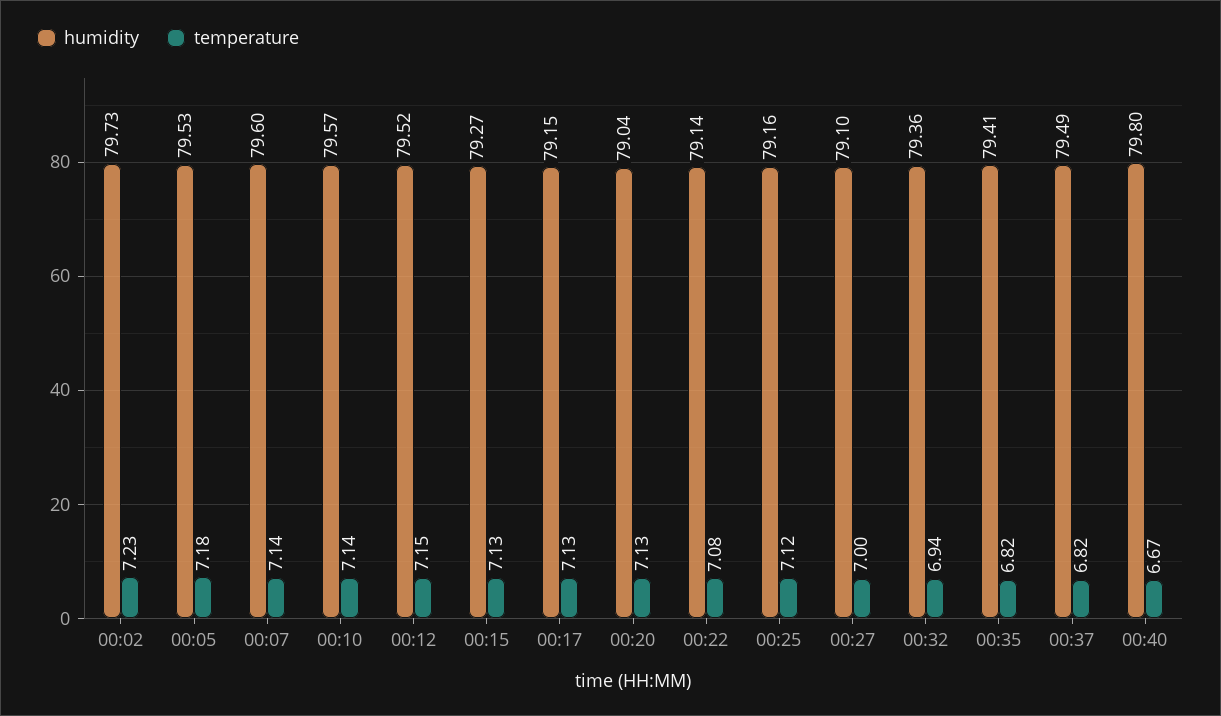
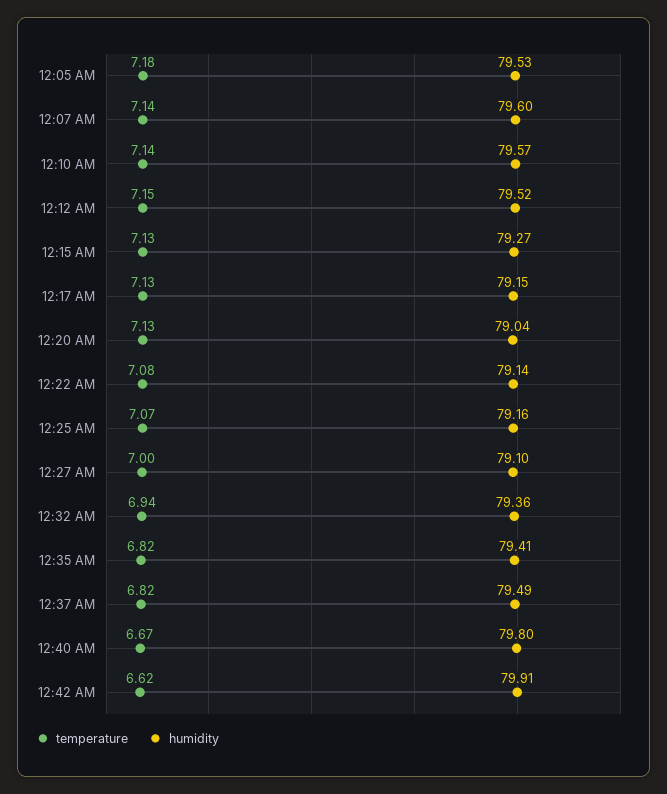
humidity, 00:02: 79.73 -> none
temperature, 00:02: 7.23 -> none
temperature, 00:25: 7.12 -> 7.07
temperature, 12:42 AM: none -> 6.62
humidity, 12:42 AM: none -> 79.91

